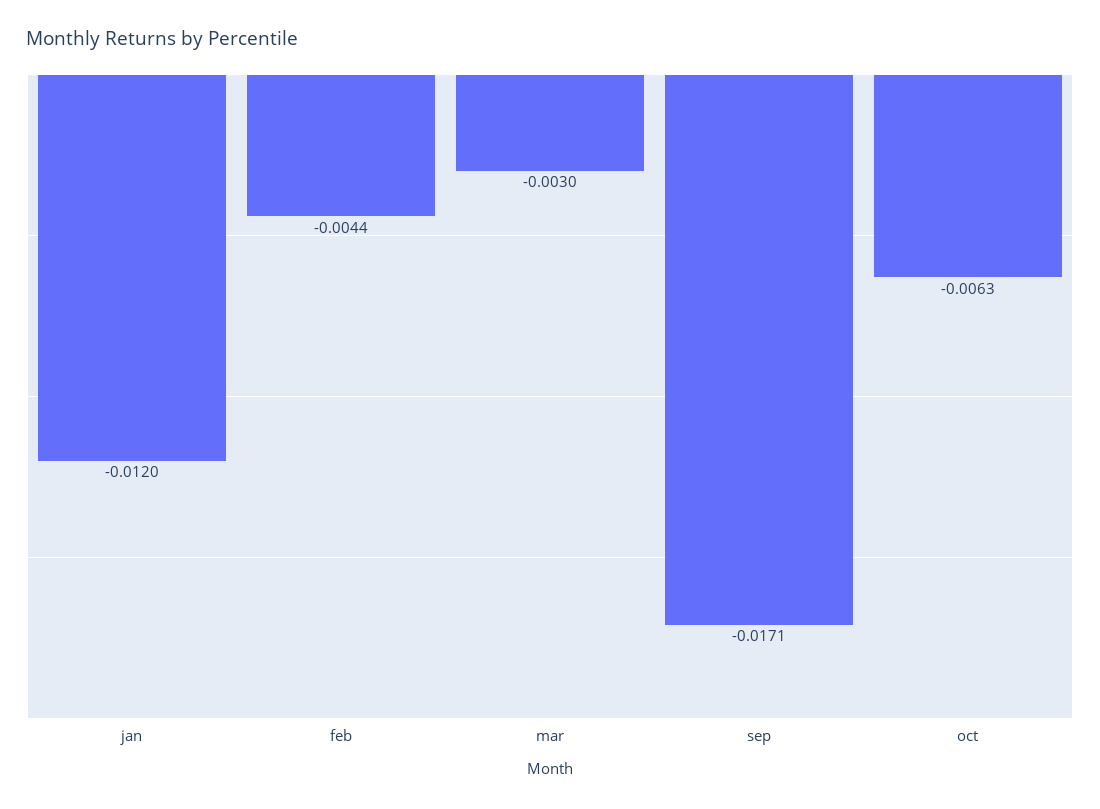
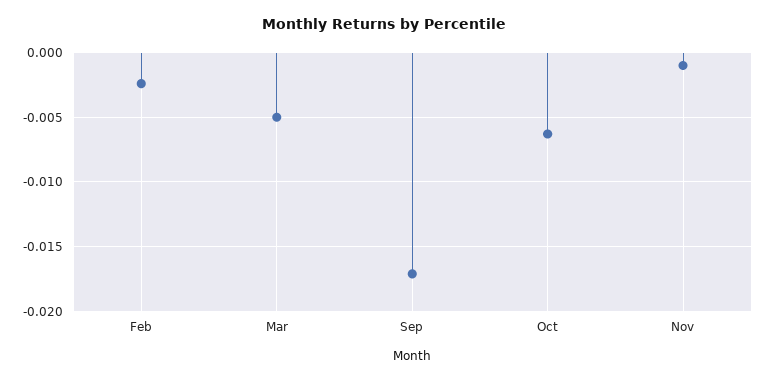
jan: -0.012 -> none
feb: -0.0044 -> -0.0025
mar: -0.003 -> -0.005
Nov: none -> -0.001

